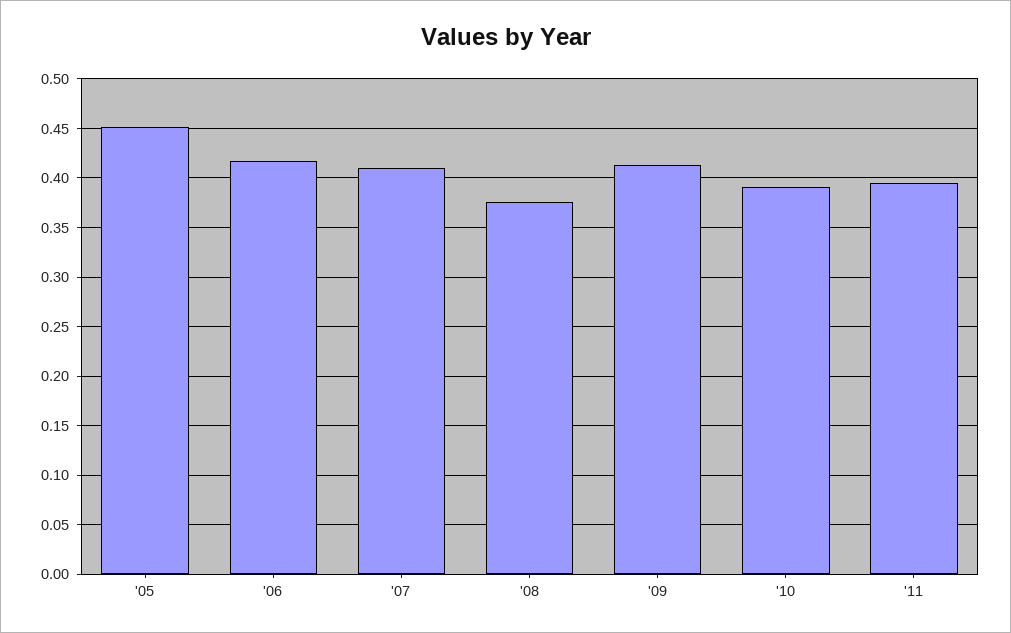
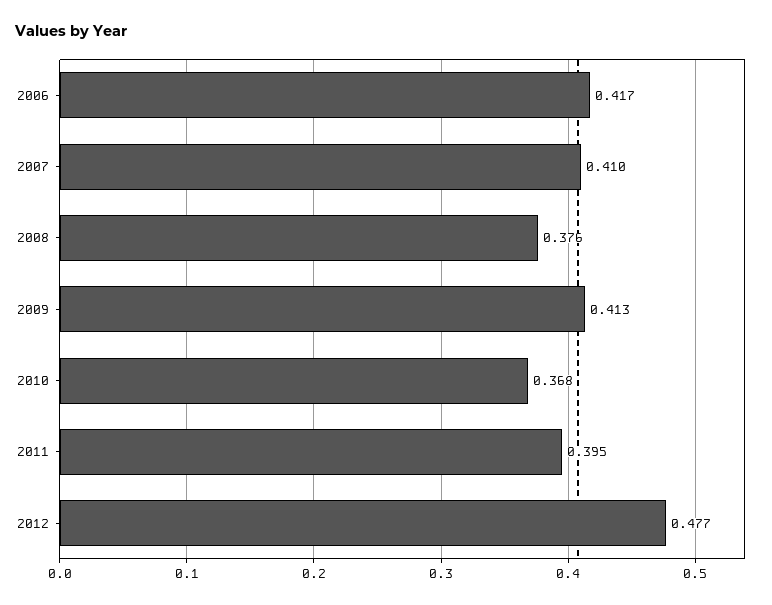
'05: 0.45 -> none
'10: 0.39 -> 0.368
2012: none -> 0.477

